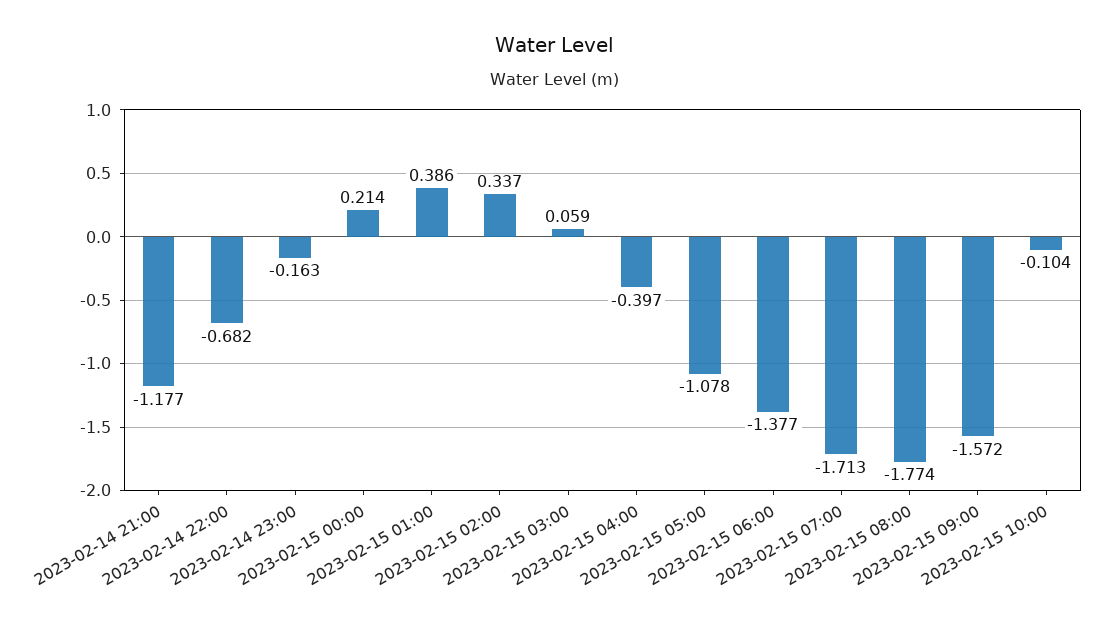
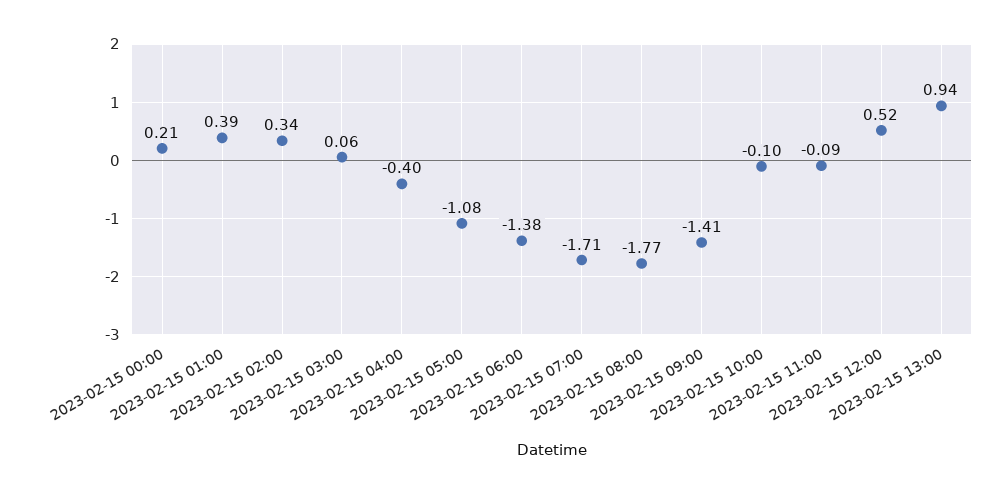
2023-02-14 21:00: -1.177 -> none
2023-02-14 22:00: -0.682 -> none
2023-02-14 23:00: -0.163 -> none
2023-02-15 09:00: -1.572 -> -1.41
2023-02-15 11:00: none -> -0.09
2023-02-15 12:00: none -> 0.52
2023-02-15 13:00: none -> 0.94

